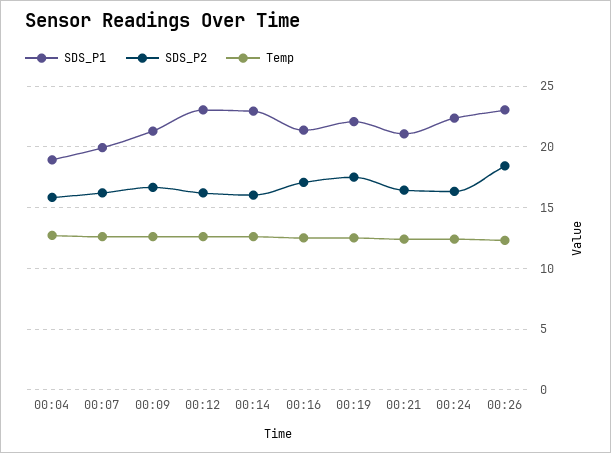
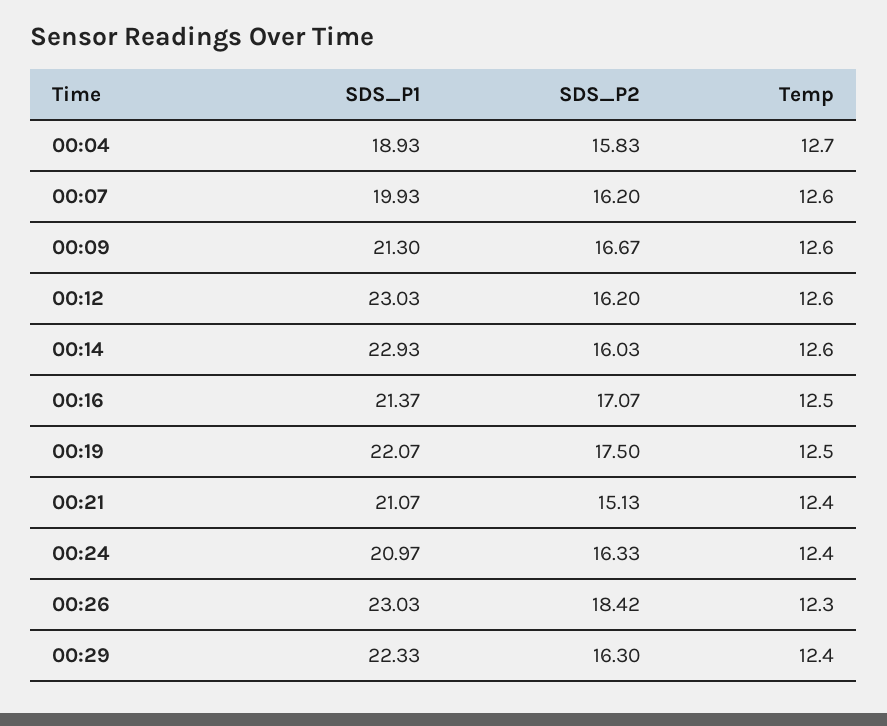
SDS_P2, 00:21: 16.5 -> 15.13
SDS_P1, 00:24: 22.5 -> 20.97
SDS_P1, 00:29: none -> 22.33
SDS_P2, 00:29: none -> 16.3
Temp, 00:29: none -> 12.4

